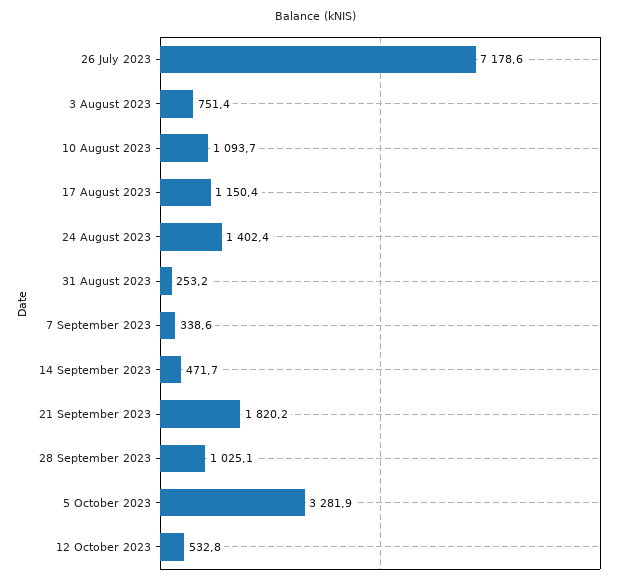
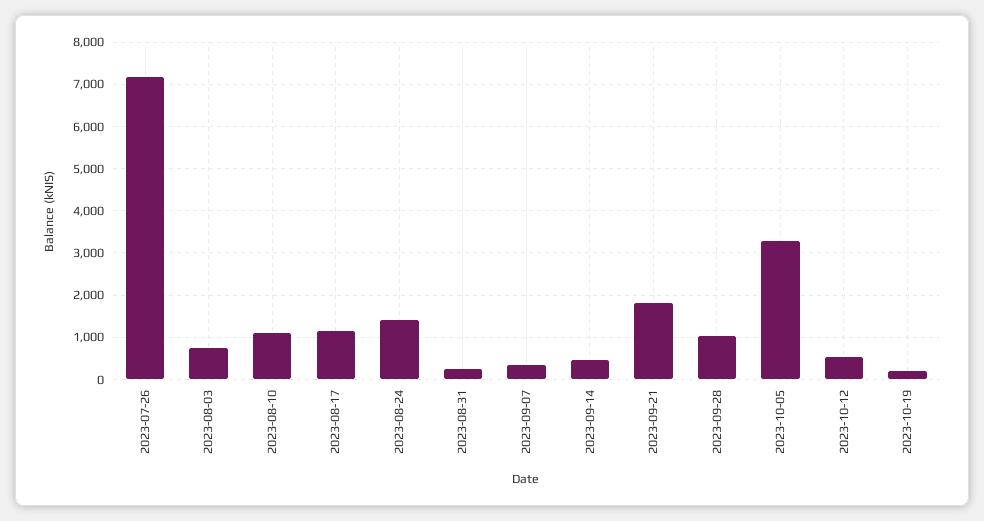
2023-10-19: none -> 200

